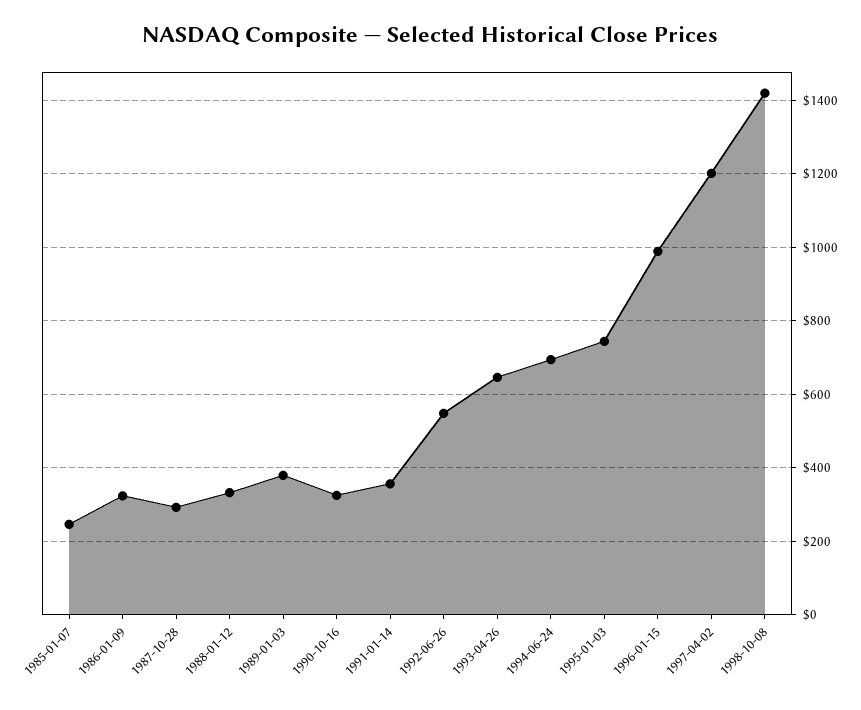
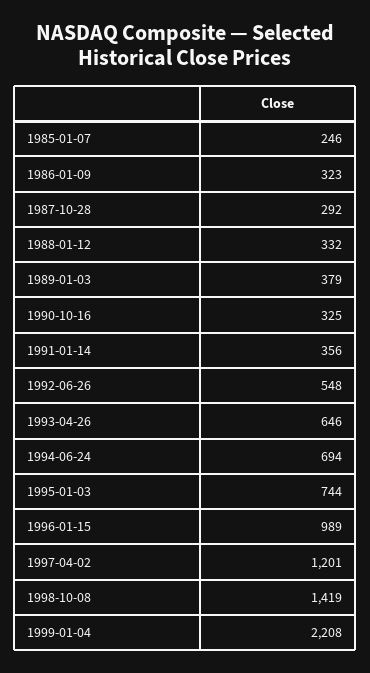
1999-01-04: none -> 2208

